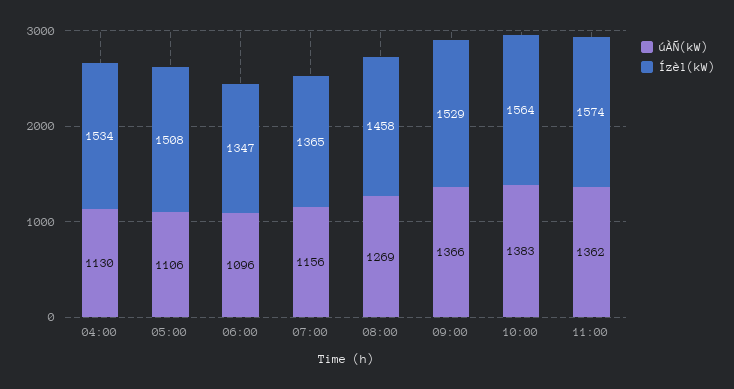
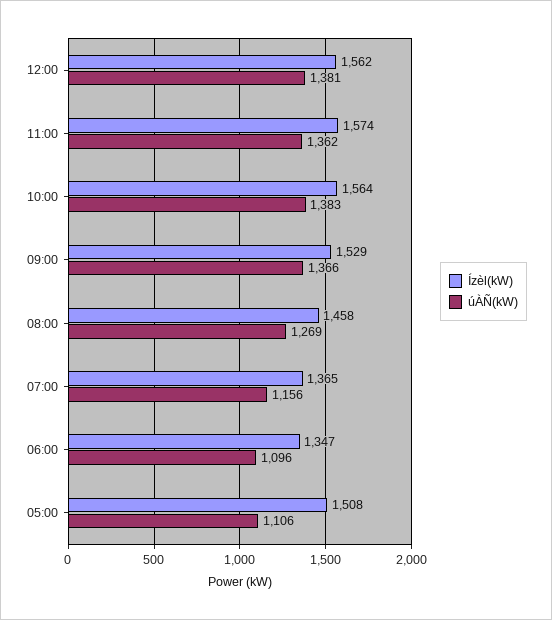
úÀÑ(kW), 04:00: 1130 -> none
Ízèl(kW), 04:00: 1534 -> none
Ízèl(kW), 12:00: none -> 1562
úÀÑ(kW), 12:00: none -> 1381

